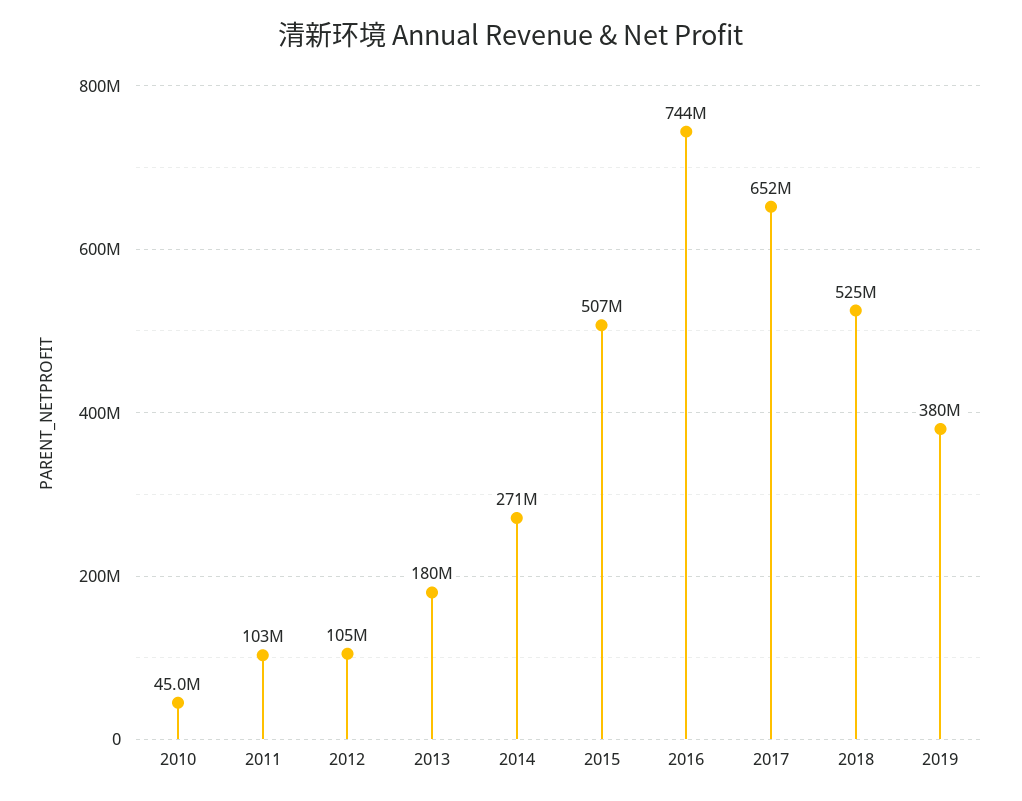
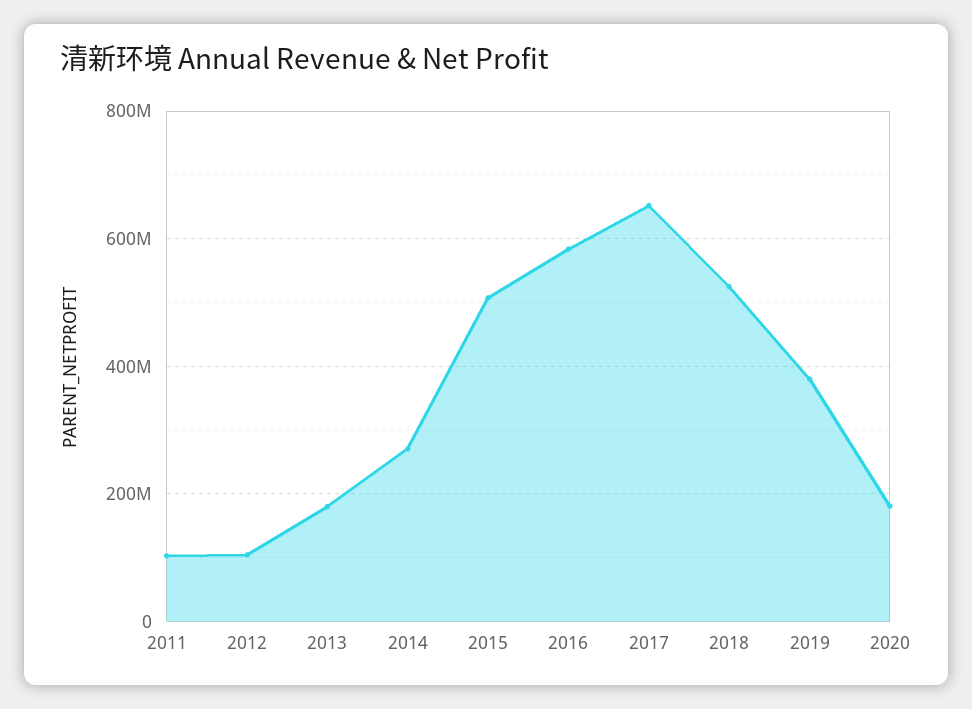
2010: 45000000 -> none
2016: 744000000 -> 580000000
2020: none -> 180000000

